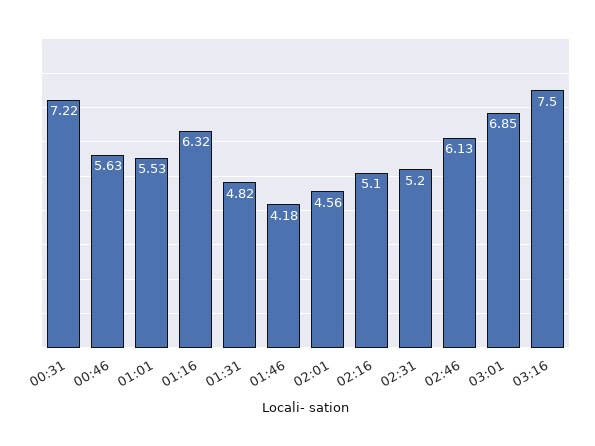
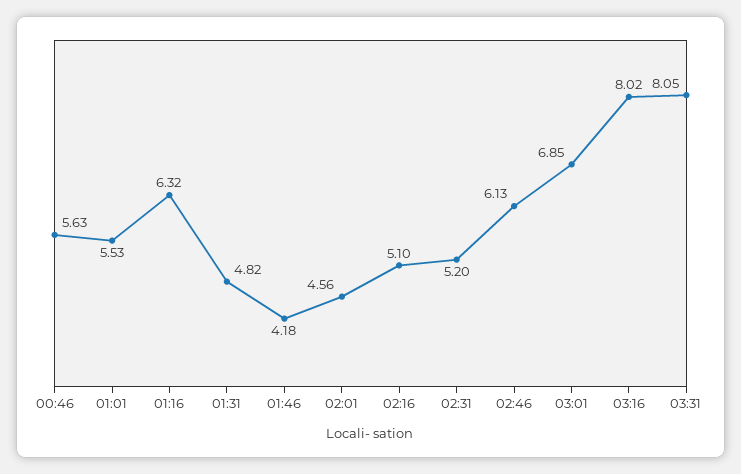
00:31: 7.22 -> none
03:16: 7.5 -> 8.02
03:31: none -> 8.05

